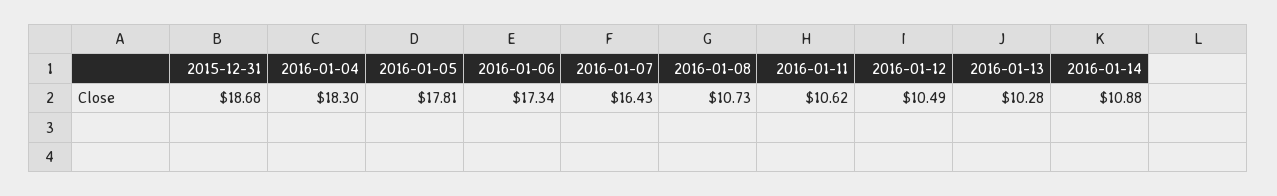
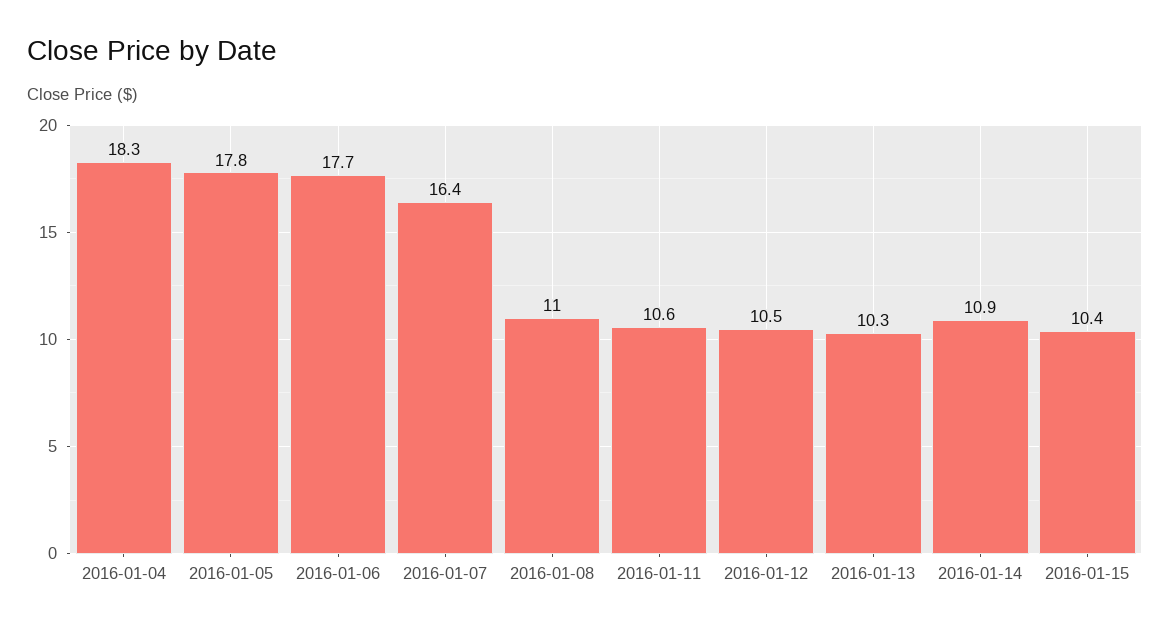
2015-12-31: 18.68 -> none
2016-01-06: 17.34 -> 17.7
2016-01-08: 10.73 -> 11
2016-01-15: none -> 10.4

